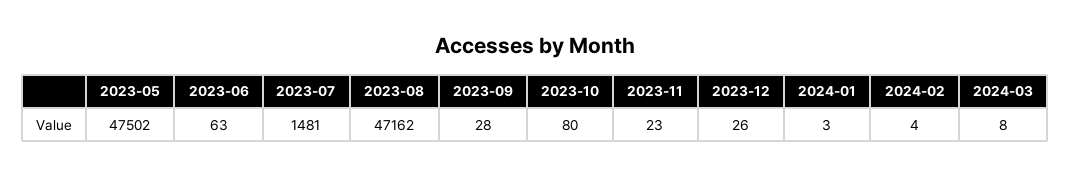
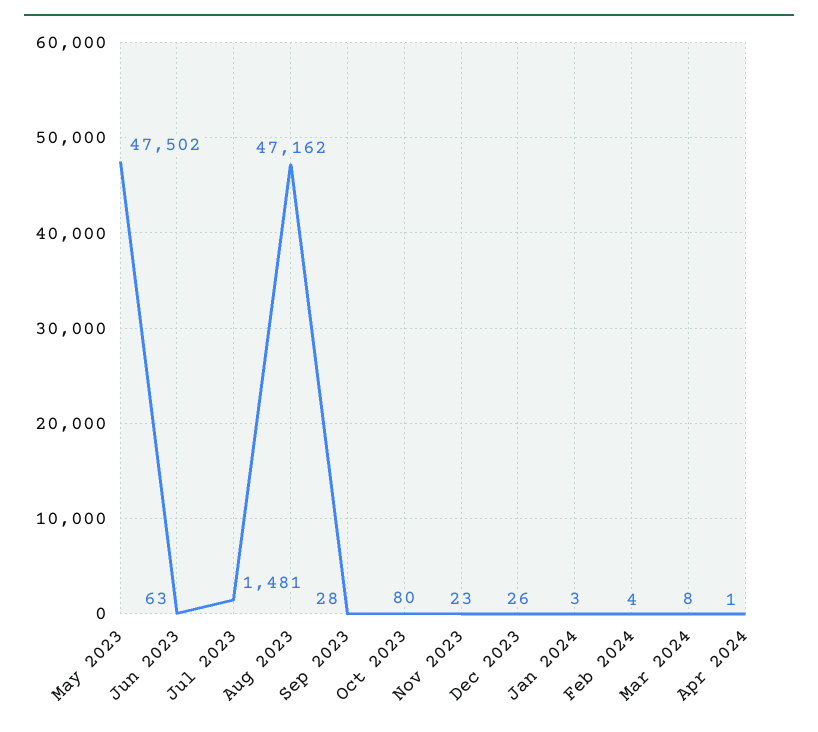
Apr 2024: none -> 1

